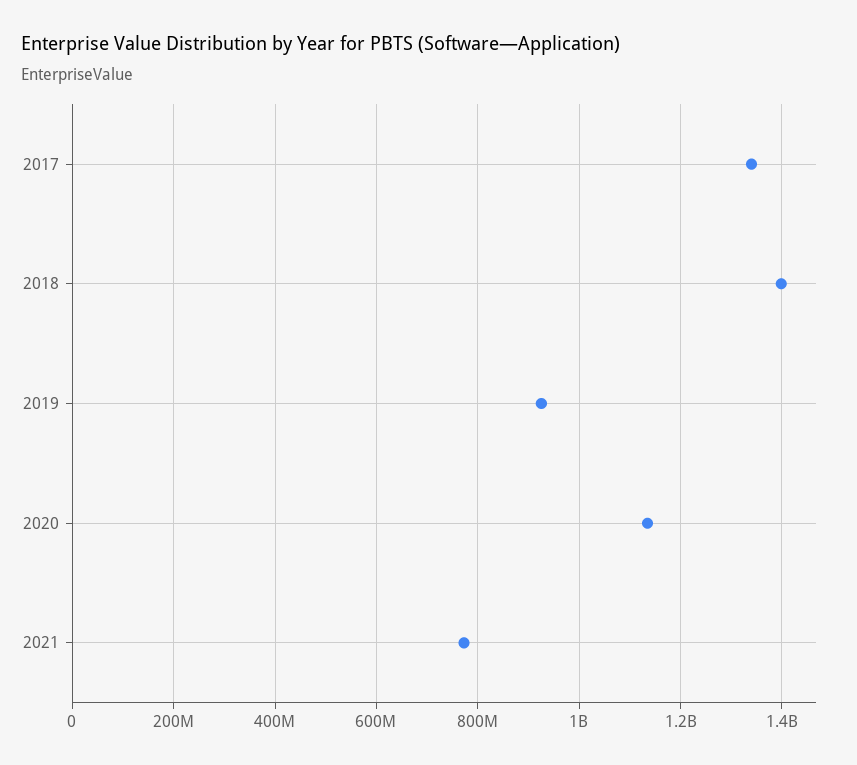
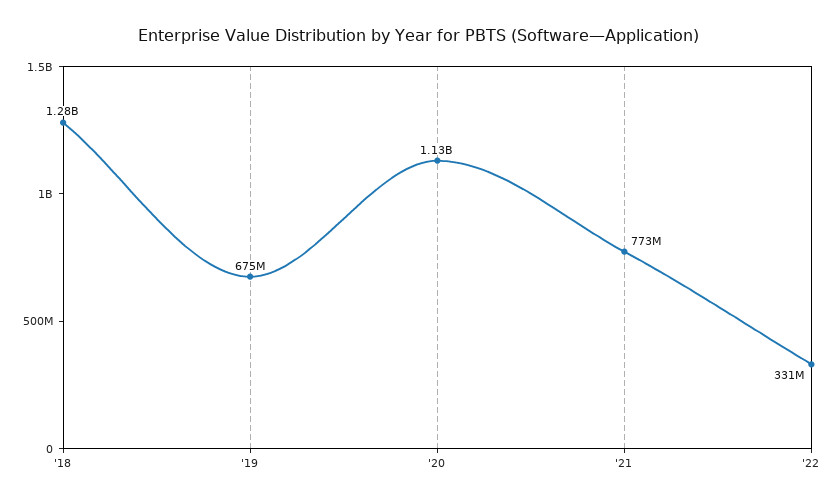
2017: 1340000000 -> none
2018: 1400000000 -> 1280000000
2019: 920000000 -> 675000000
'22: none -> 331000000

